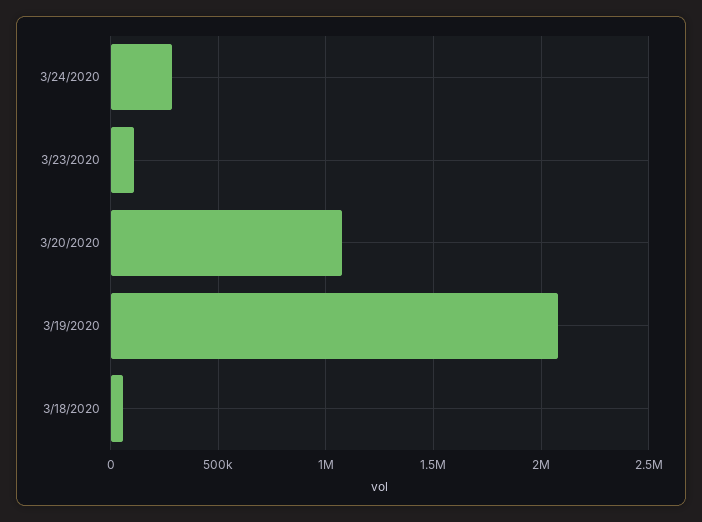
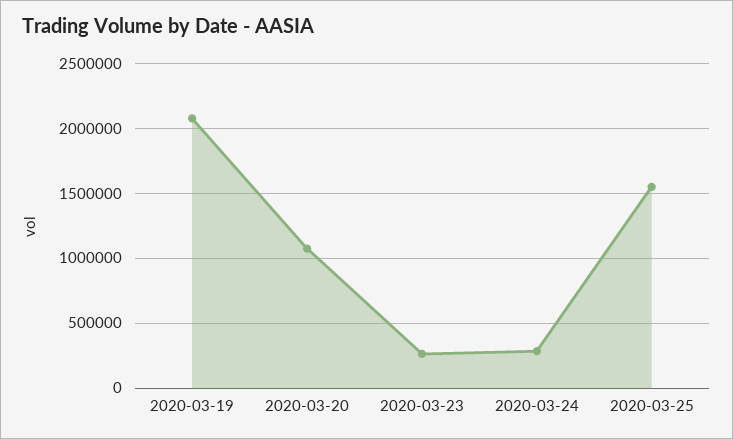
3/23/2020: 100000 -> 250000
3/18/2020: 50000 -> none
2020-03-25: none -> 1550000

